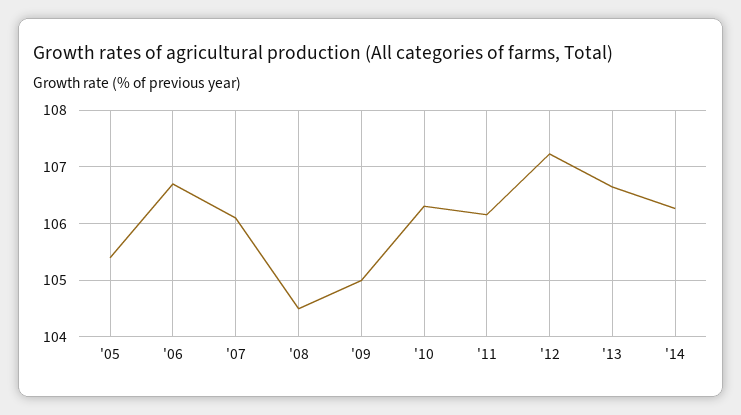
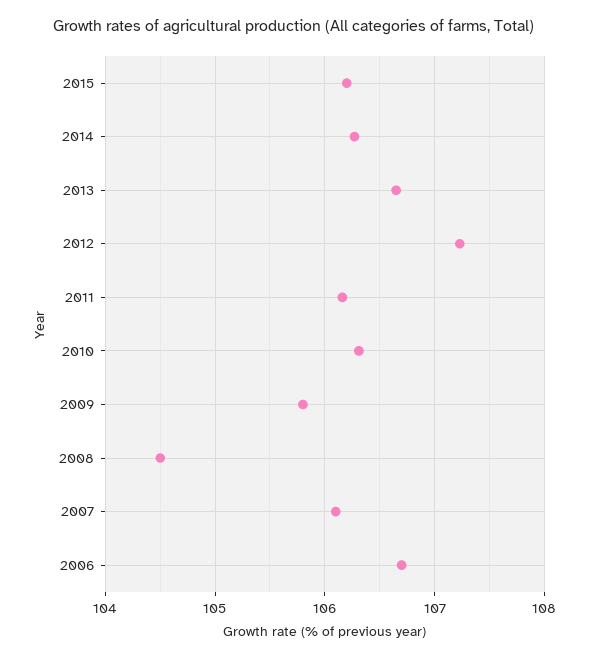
'05: 105.4 -> none
'09: 105 -> 105.8
2015: none -> 106.2

